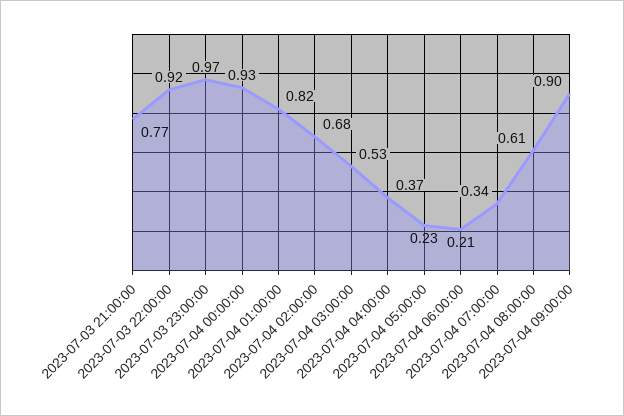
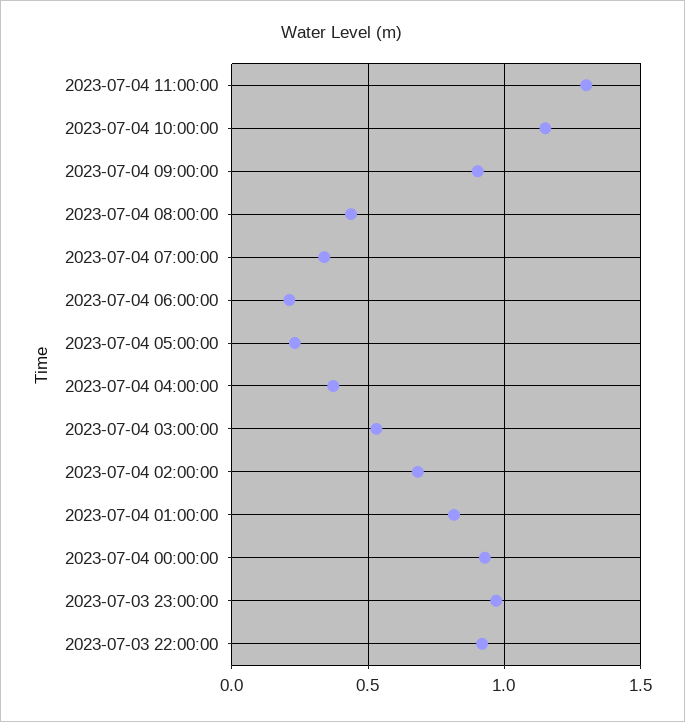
2023-07-03 21:00:00: 0.77 -> none
2023-07-04 08:00:00: 0.61 -> 0.45
2023-07-04 11:00:00: none -> 1.3
2023-07-04 10:00:00: none -> 1.15

